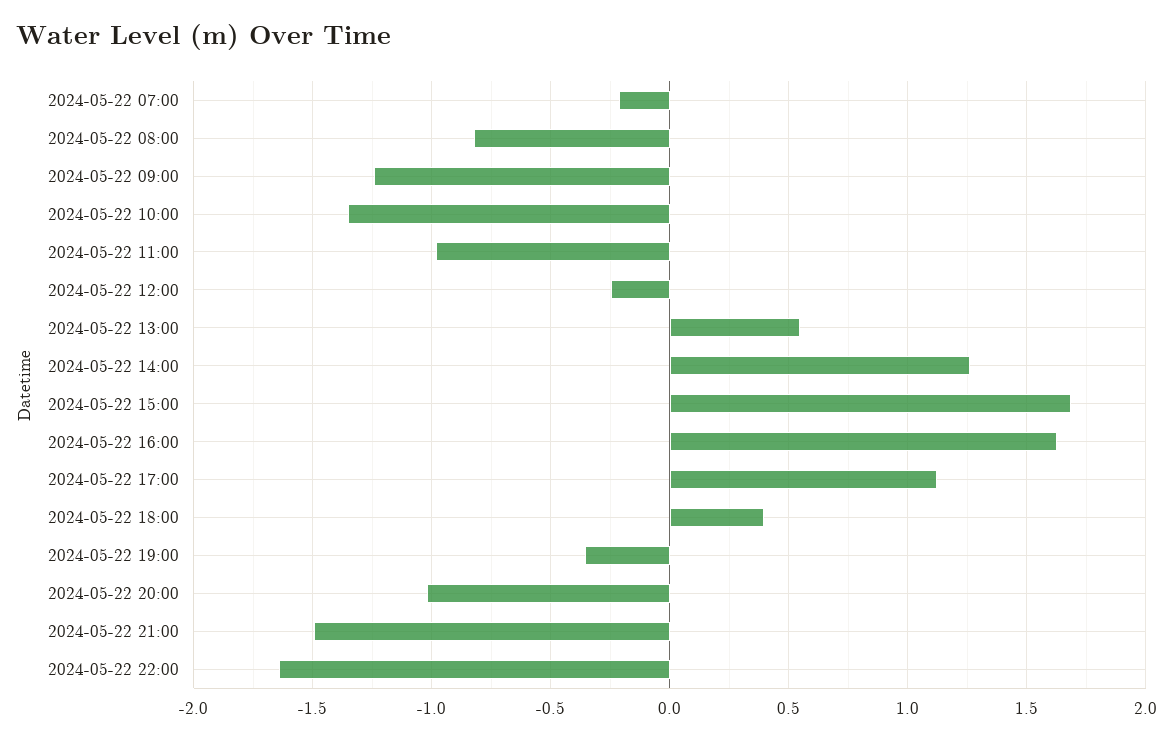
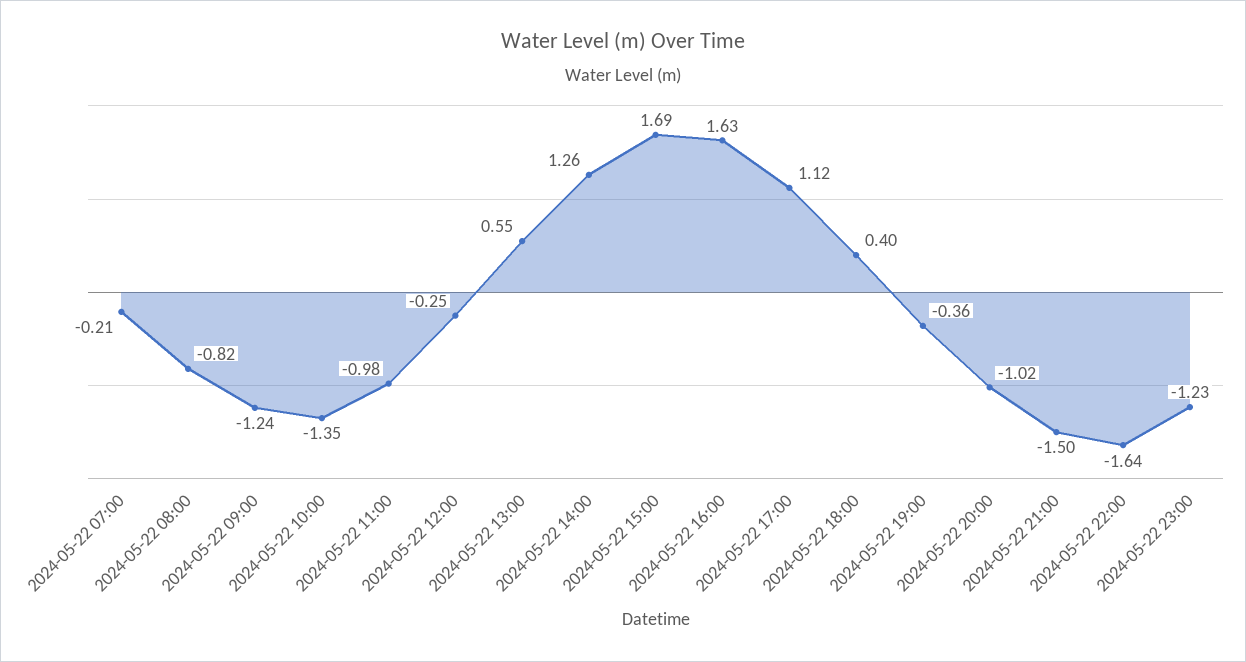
2024-05-22 23:00: none -> -1.23

